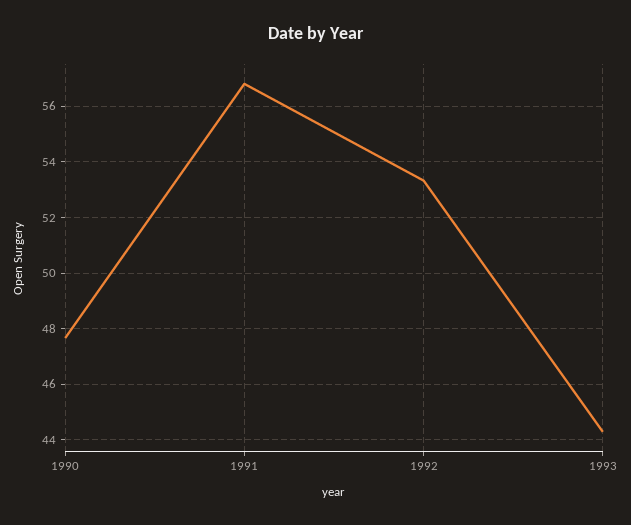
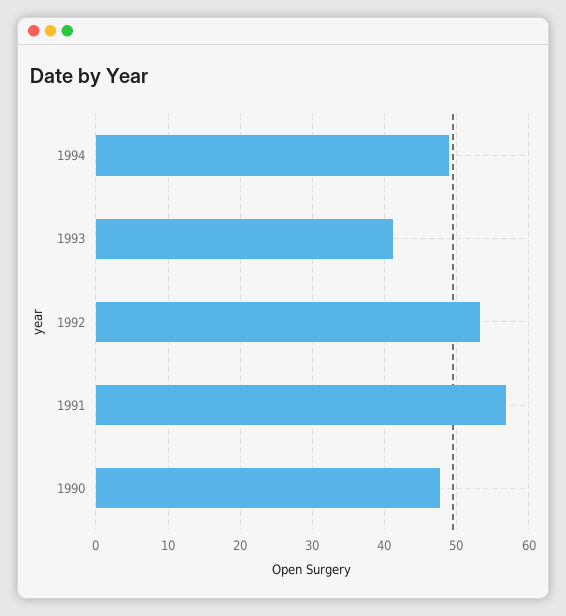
1993: 44.25 -> 41
1994: none -> 49

